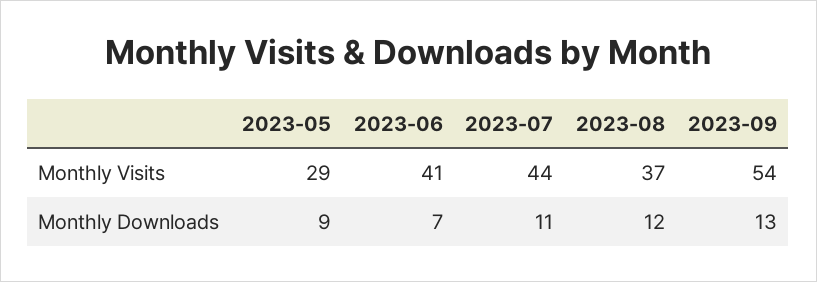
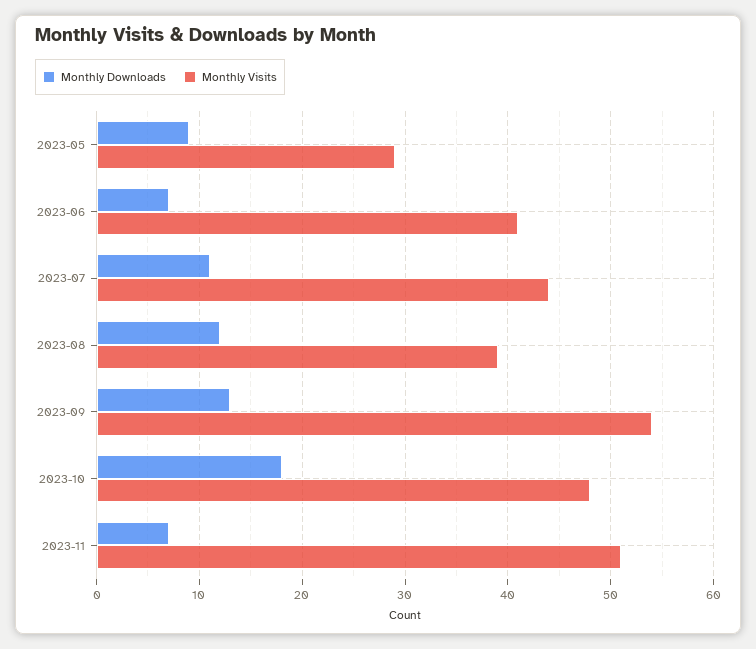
Monthly Visits, 2023-08: 37 -> 39
Monthly Downloads, 2023-10: none -> 18
Monthly Visits, 2023-10: none -> 48
Monthly Downloads, 2023-11: none -> 7
Monthly Visits, 2023-11: none -> 51

